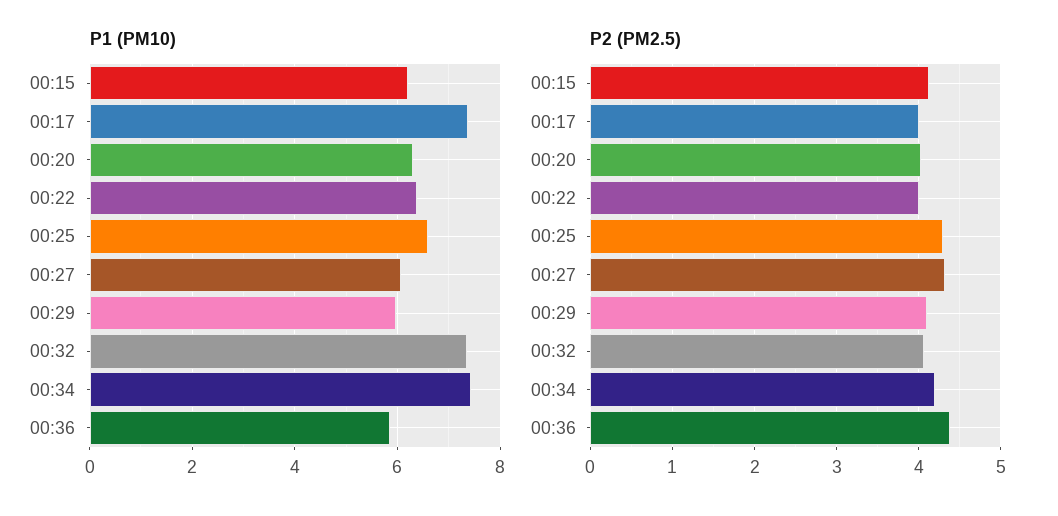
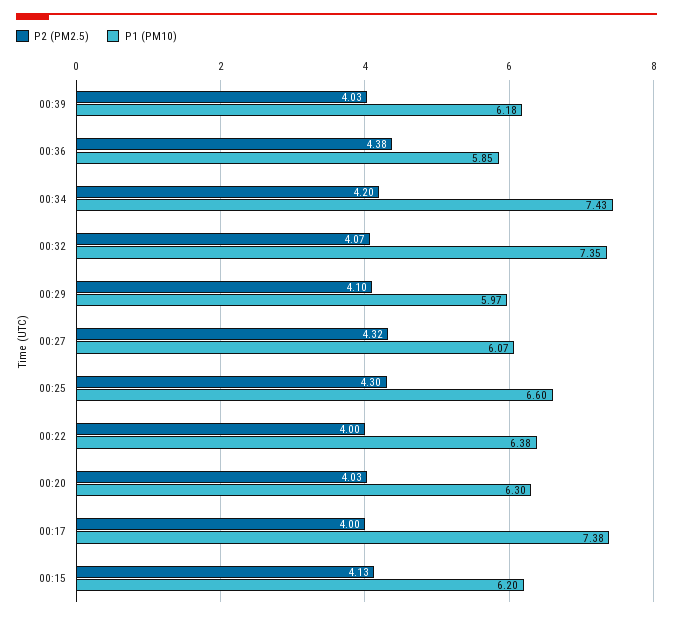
P2 (PM2.5), 00:39: none -> 4.03
P1 (PM10), 00:39: none -> 6.18

